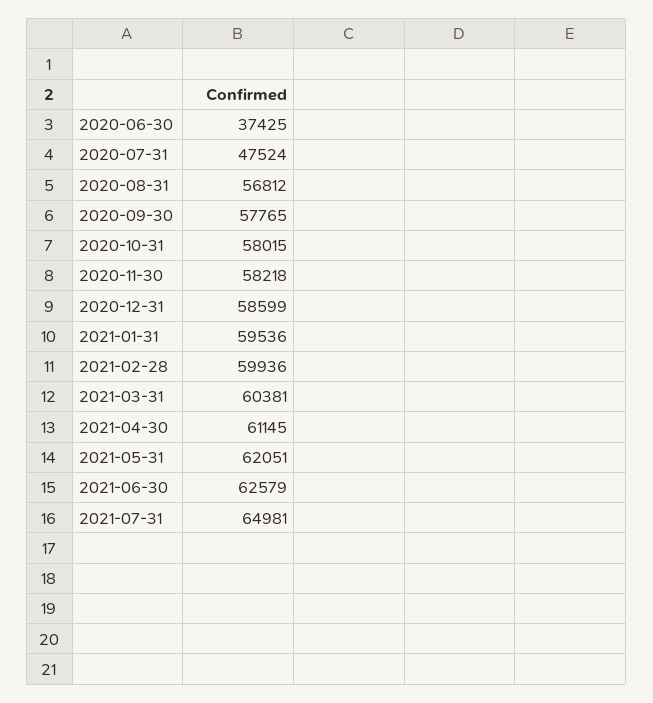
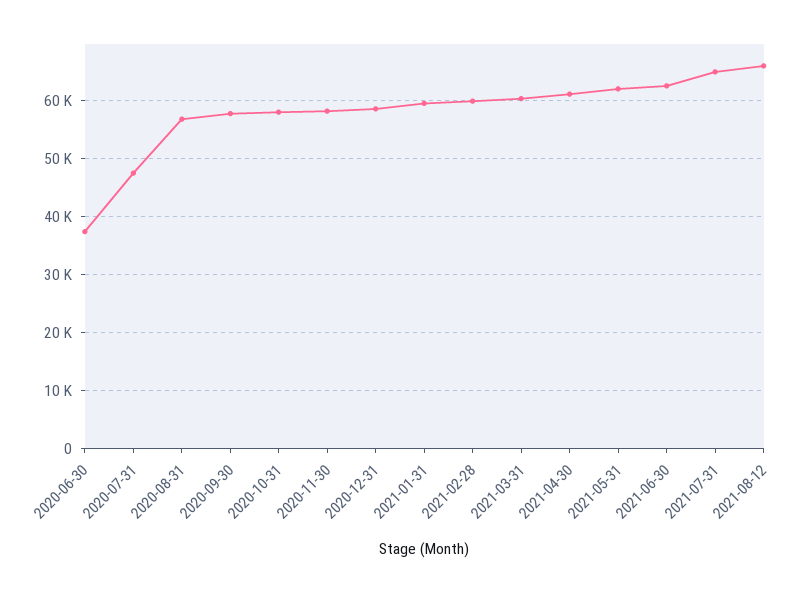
2021-08-12: none -> 66000

